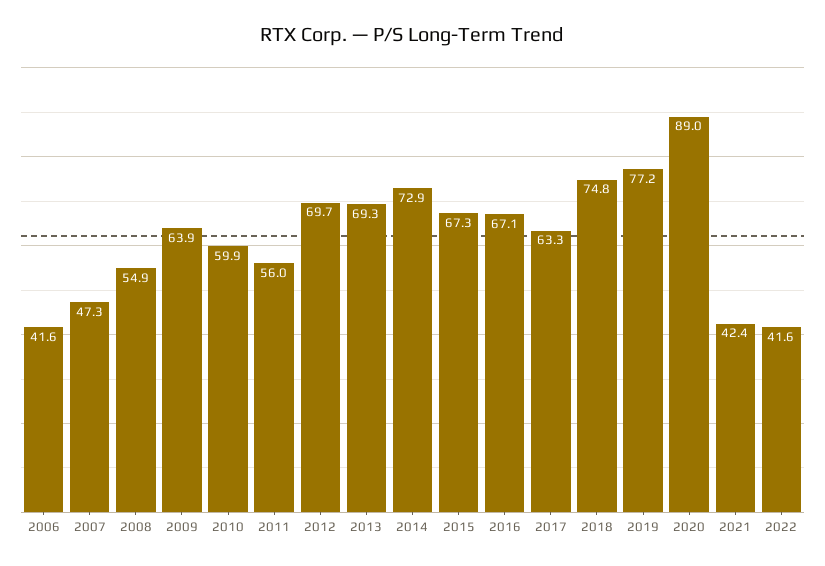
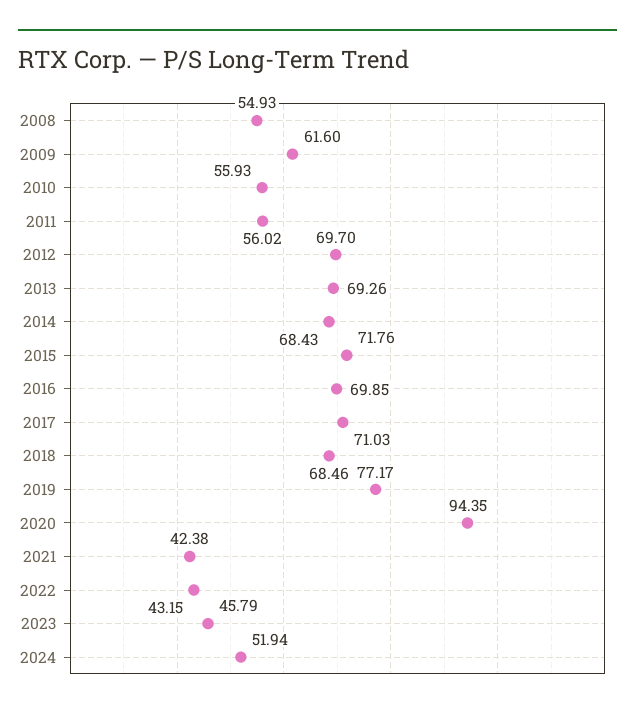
2006: 41.6 -> none
2007: 47.3 -> none
2009: 63.9 -> 61.6
2010: 59.9 -> 55.93
2014: 72.9 -> 68.43
2015: 67.3 -> 71.76
2016: 67.1 -> 69.85
2017: 63.3 -> 71.03
2018: 74.8 -> 68.46
2020: 89 -> 94.35
2022: 41.6 -> 43.15
2023: none -> 45.79
2024: none -> 51.94

